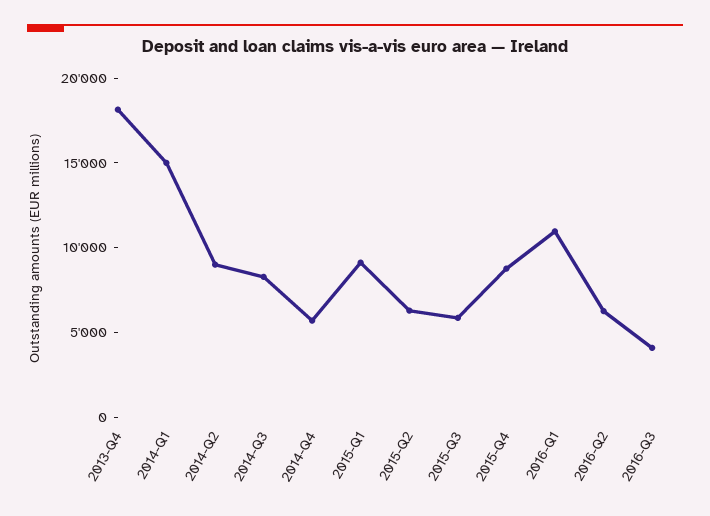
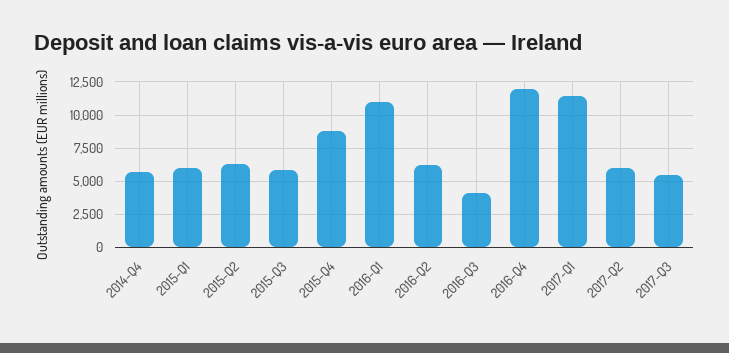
2013-Q4: 18000 -> none
2014-Q1: 15000 -> none
2014-Q2: 9000 -> none
2014-Q3: 8000 -> none
2015-Q1: 9000 -> 6000
2016-Q4: none -> 12000
2017-Q1: none -> 11500
2017-Q2: none -> 6000
2017-Q3: none -> 5500

